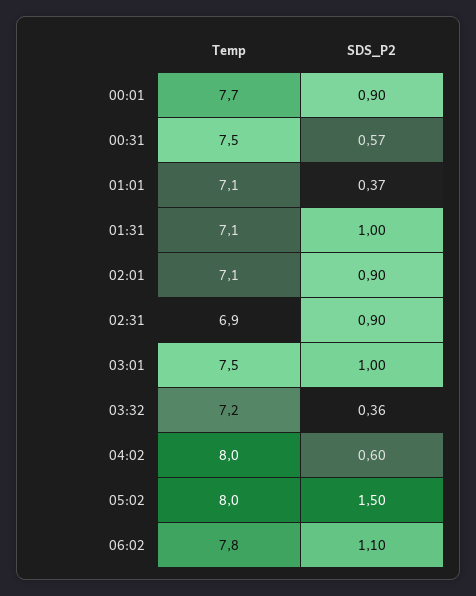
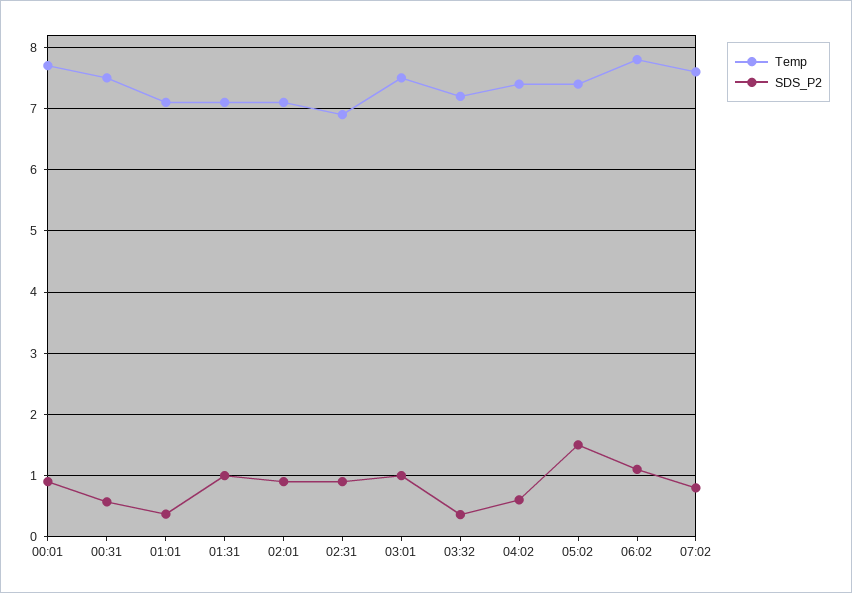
Temp, 04:02: 8 -> 7.4
Temp, 05:02: 8 -> 7.4
Temp, 07:02: none -> 7.6
SDS_P2, 07:02: none -> 0.8

